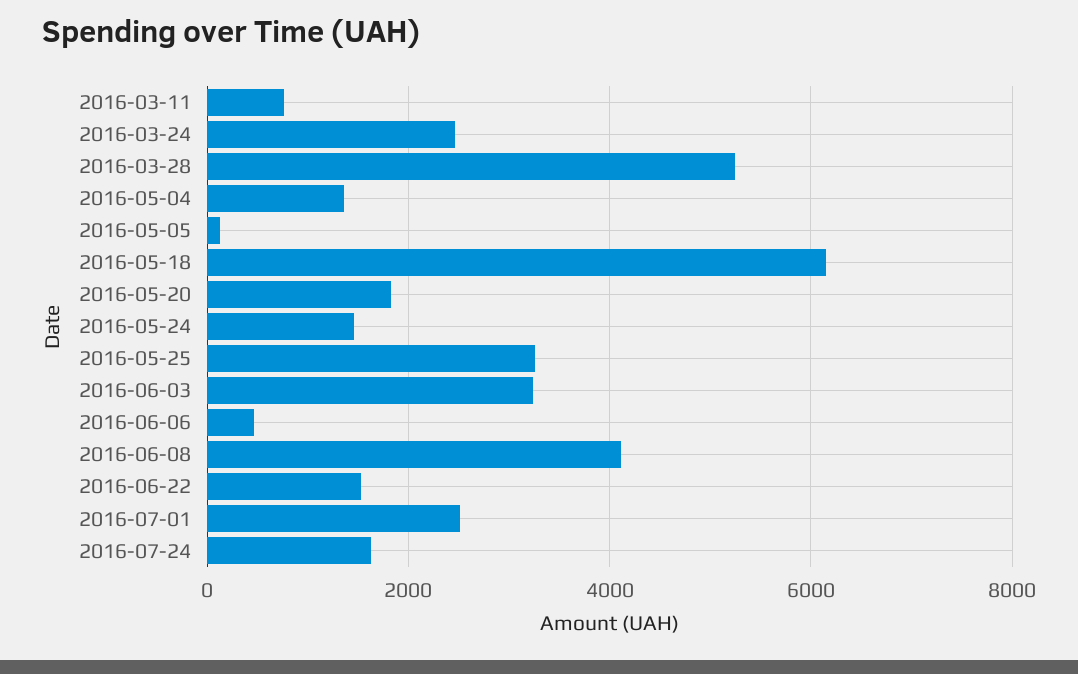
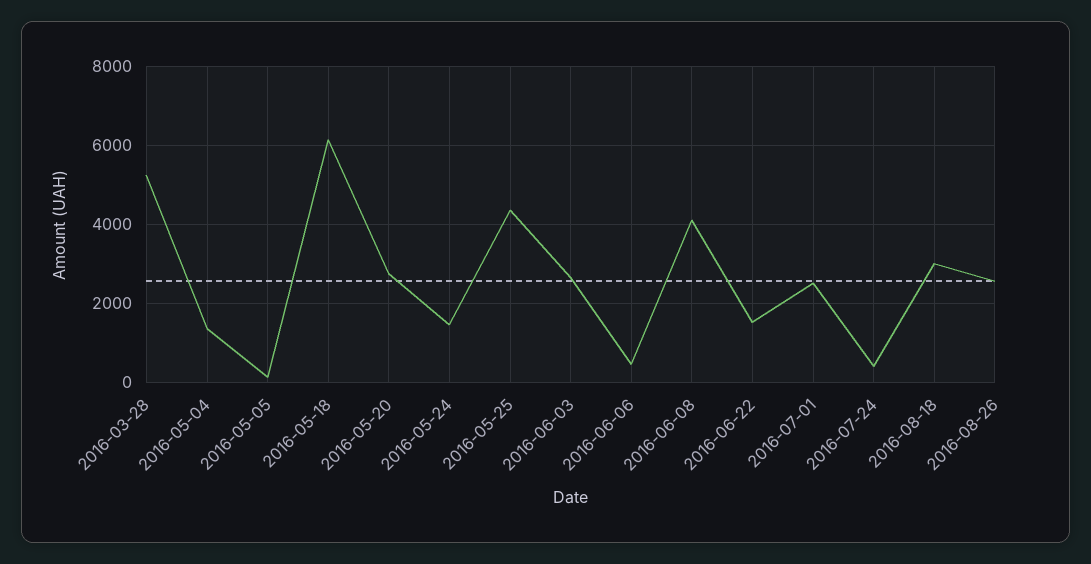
2016-03-11: 800 -> none
2016-03-24: 2400 -> none
2016-05-20: 1800 -> 2800
2016-05-25: 3200 -> 4400
2016-06-03: 3200 -> 2600
2016-07-24: 1600 -> 400
2016-08-18: none -> 3000
2016-08-26: none -> 2600

